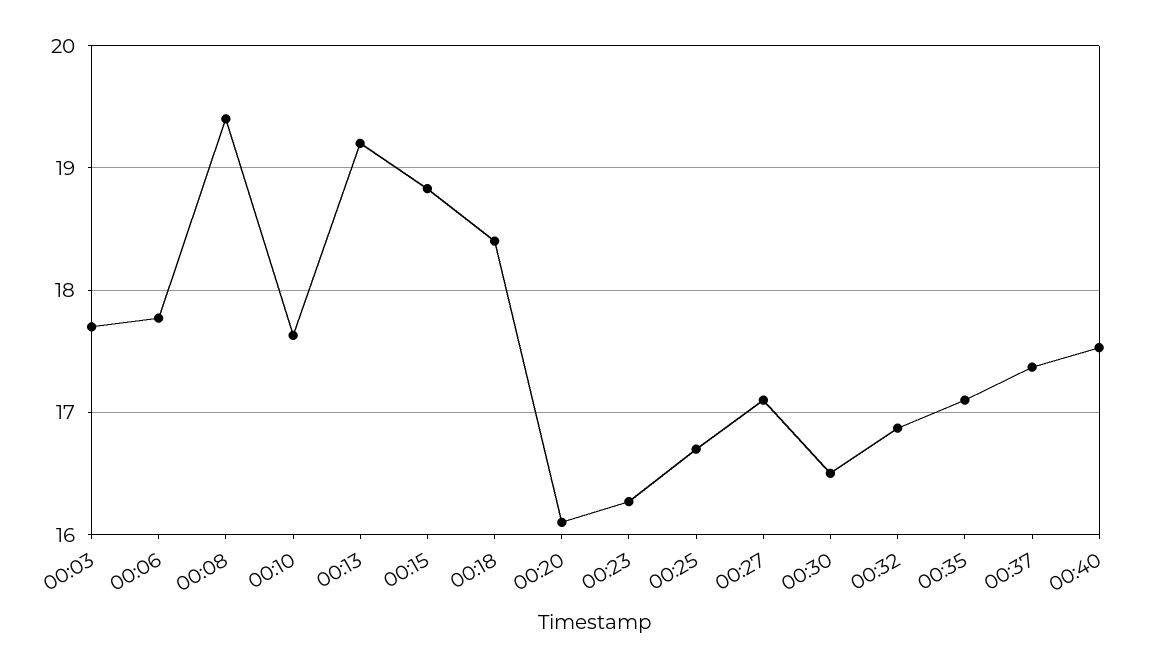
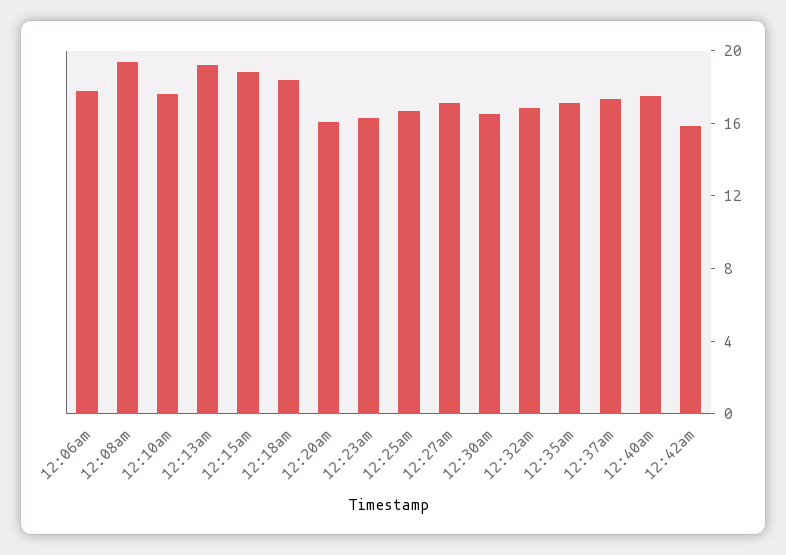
00:03: 17.7 -> none
12:42am: none -> 16

